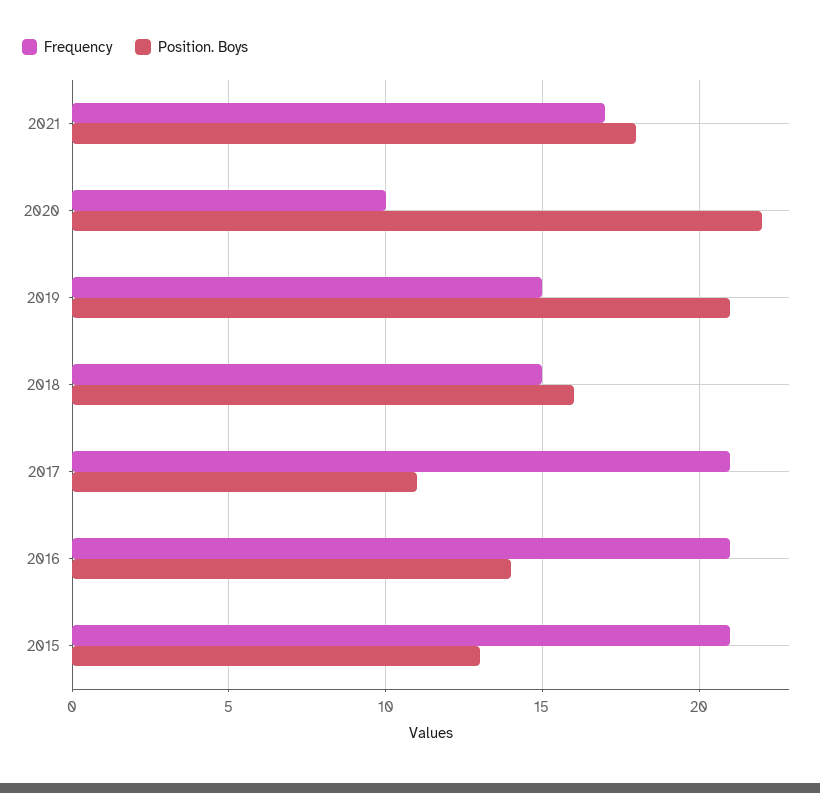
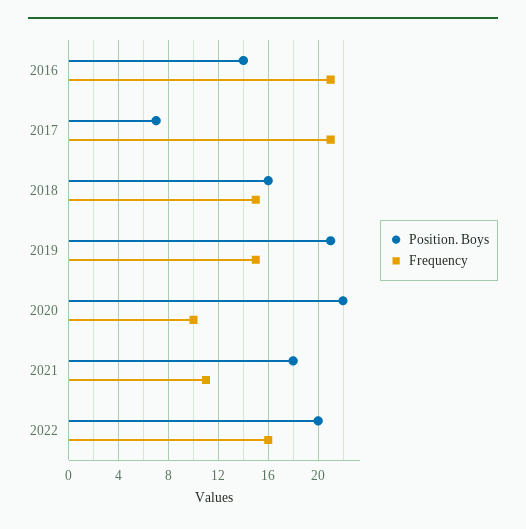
Frequency, 2021: 17 -> 11
Position. Boys, 2017: 11 -> 7
Frequency, 2015: 21 -> none
Position. Boys, 2015: 13 -> none
Position. Boys, 2022: none -> 20
Frequency, 2022: none -> 16

